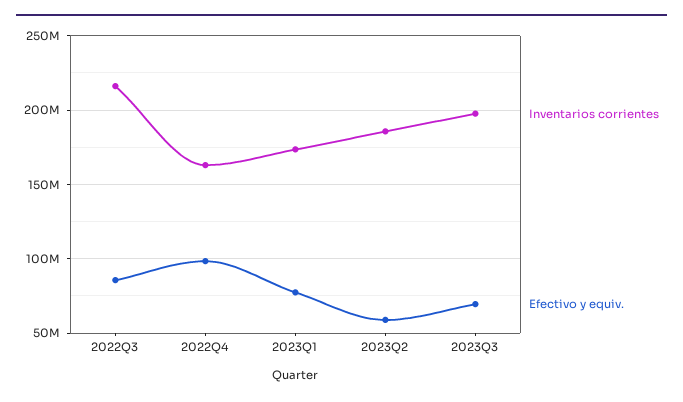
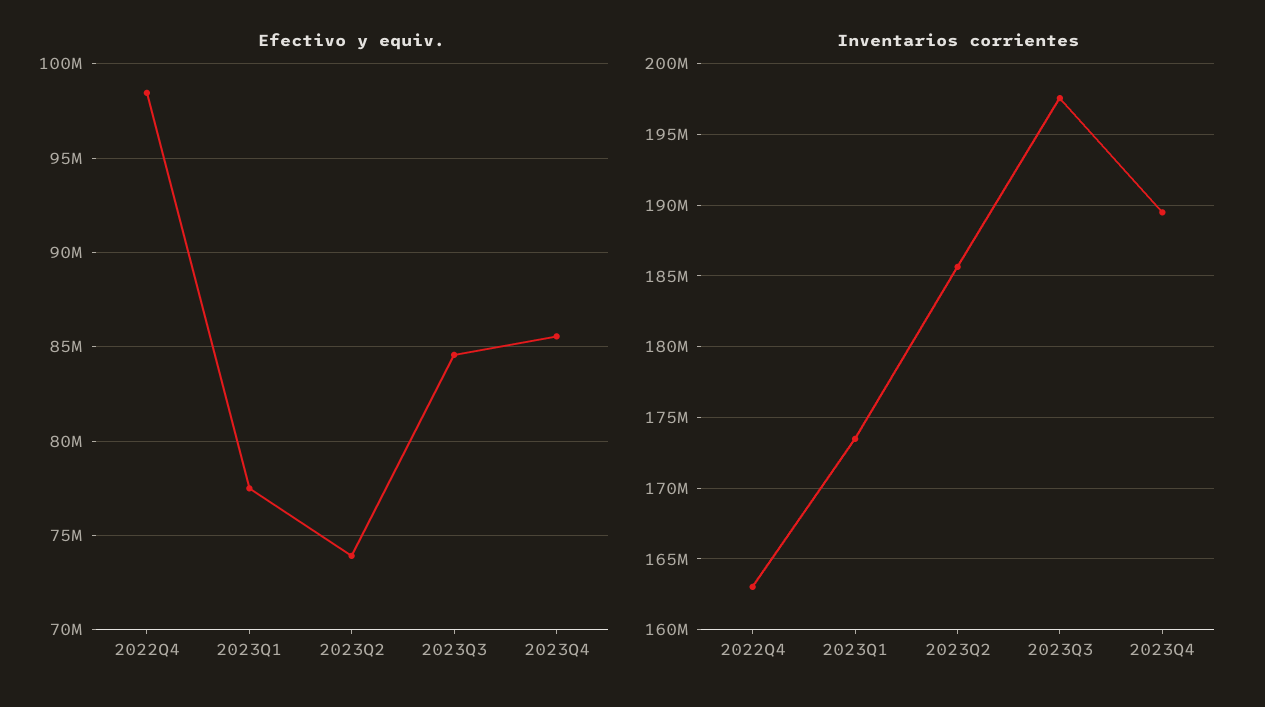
Inventarios corrientes, 2022Q3: 215000000 -> none
Efectivo y equiv., 2022Q3: 85000000 -> none
Efectivo y equiv., 2023Q2: 60000000 -> 74000000
Efectivo y equiv., 2023Q3: 70000000 -> 84500000
Efectivo y equiv., 2023Q4: none -> 85500000
Inventarios corrientes, 2023Q4: none -> 189500000

